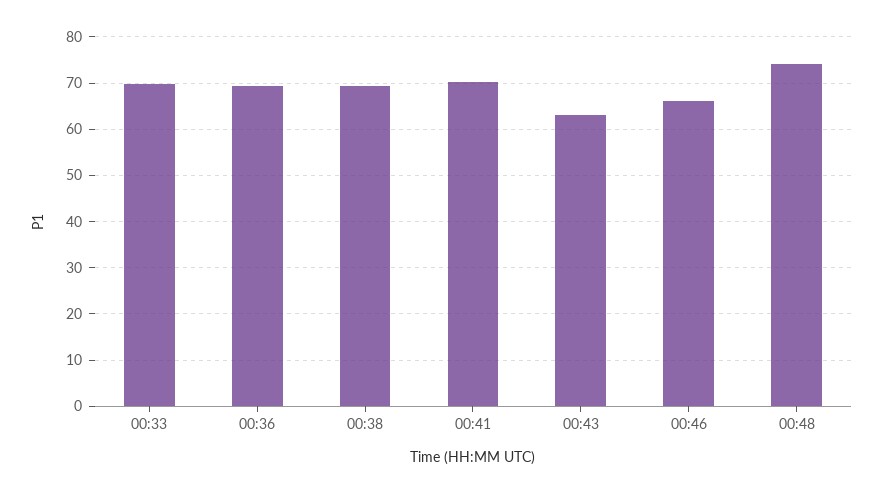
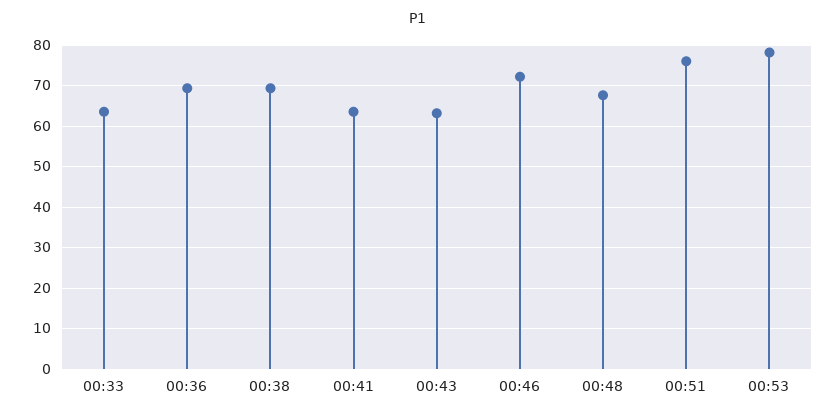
00:33: 70 -> 64
00:41: 70 -> 64
00:46: 66 -> 72
00:48: 74 -> 68
00:51: none -> 76
00:53: none -> 78

